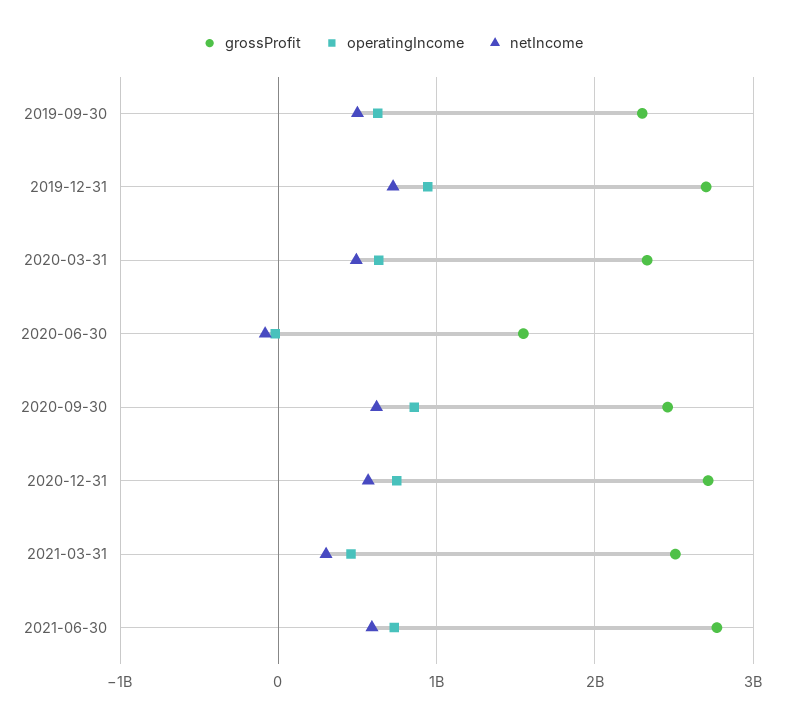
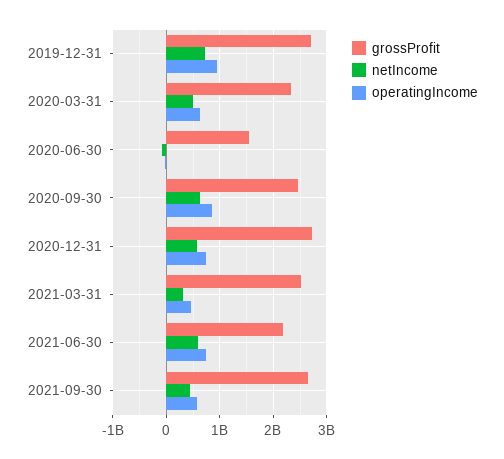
grossProfit, 2019-09-30: 2300000000 -> none
operatingIncome, 2019-09-30: 600000000 -> none
netIncome, 2019-09-30: 500000000 -> none
grossProfit, 2021-06-30: 2800000000 -> 2200000000
grossProfit, 2021-09-30: none -> 2600000000
netIncome, 2021-09-30: none -> 400000000
operatingIncome, 2021-09-30: none -> 600000000

